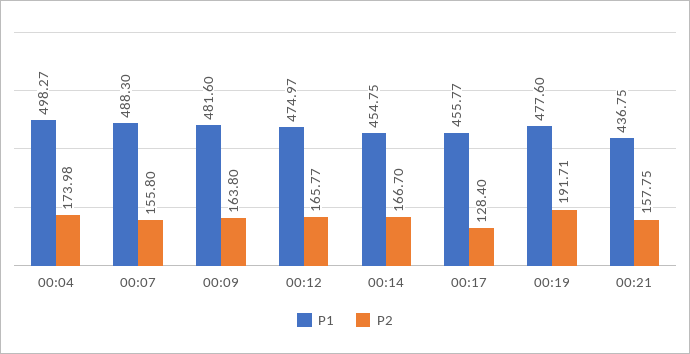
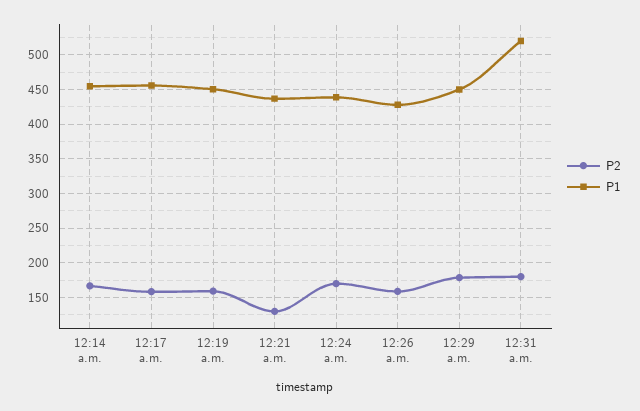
P1, 00:04: 498.27 -> none
P2, 00:04: 173.98 -> none
P1, 00:07: 488.3 -> none
P2, 00:07: 155.8 -> none
P1, 00:09: 481.6 -> none
P2, 00:09: 163.8 -> none
P1, 00:12: 474.97 -> none
P2, 00:12: 165.77 -> none
P2, 00:17: 128.4 -> 160
P1, 00:19: 477.6 -> 450
P2, 00:19: 191.71 -> 160
P2, 00:21: 157.75 -> 130
P2, 12:24 a.m.: none -> 170
P1, 12:24 a.m.: none -> 440
P2, 12:26 a.m.: none -> 160
P1, 12:26 a.m.: none -> 430
P2, 12:29 a.m.: none -> 180
P1, 12:29 a.m.: none -> 450
P2, 12:31 a.m.: none -> 180
P1, 12:31 a.m.: none -> 520

